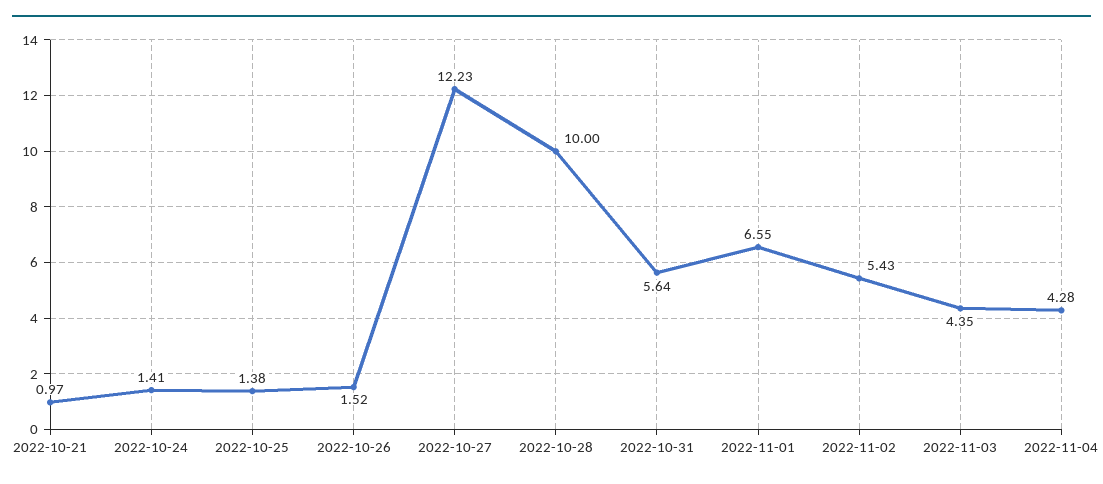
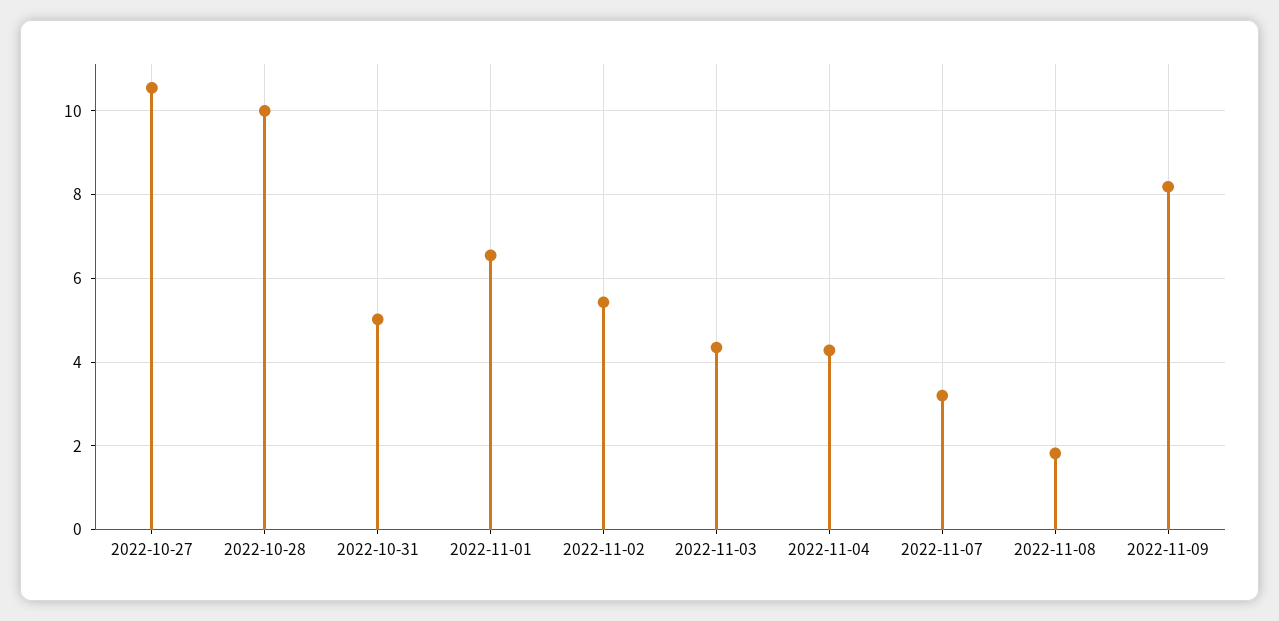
2022-10-21: 0.97 -> none
2022-10-24: 1.41 -> none
2022-10-25: 1.38 -> none
2022-10-26: 1.52 -> none
2022-10-27: 12.23 -> 10.6
2022-10-31: 5.64 -> 5
2022-11-07: none -> 3.2
2022-11-08: none -> 1.8
2022-11-09: none -> 8.2

